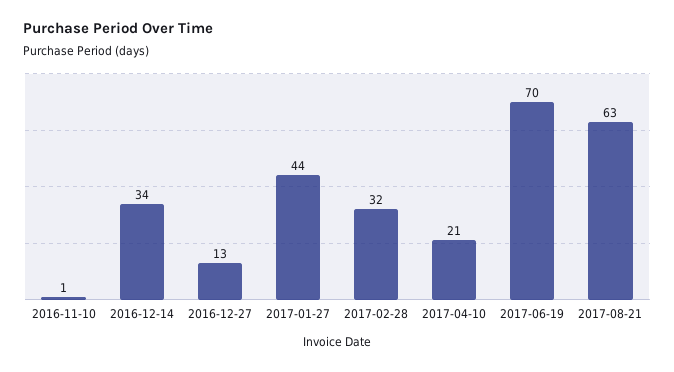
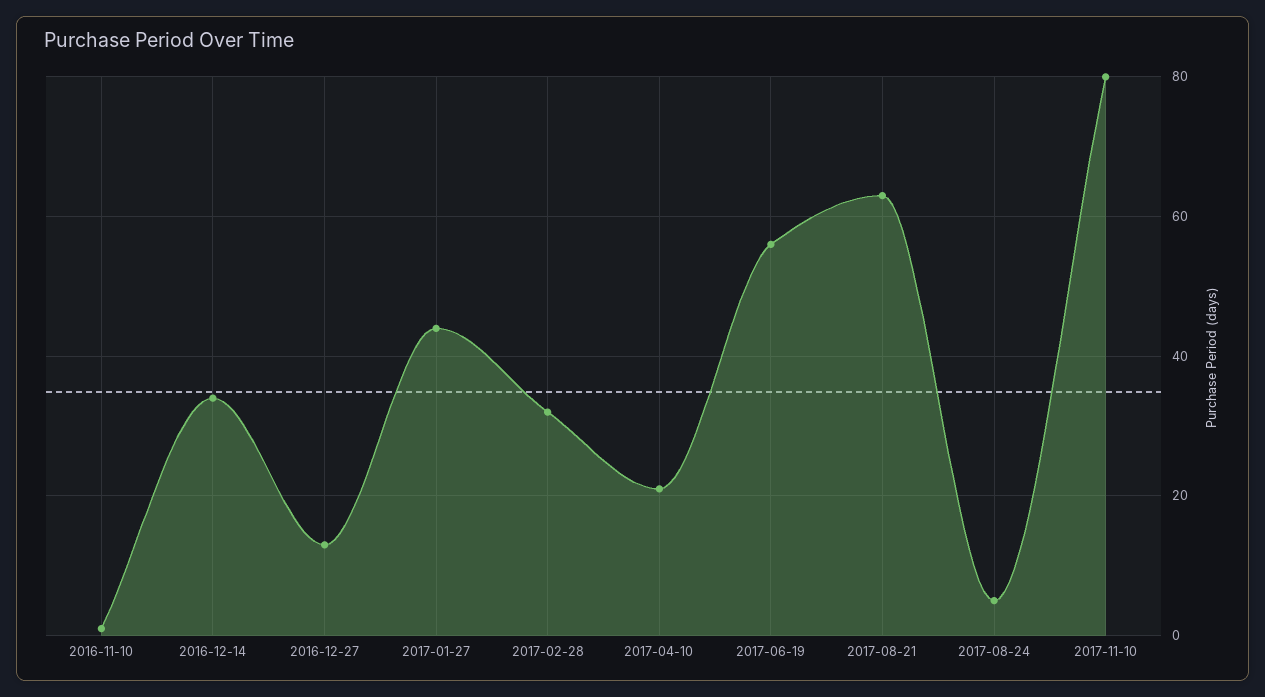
2017-06-19: 70 -> 55
2017-08-24: none -> 5
2017-11-10: none -> 80

